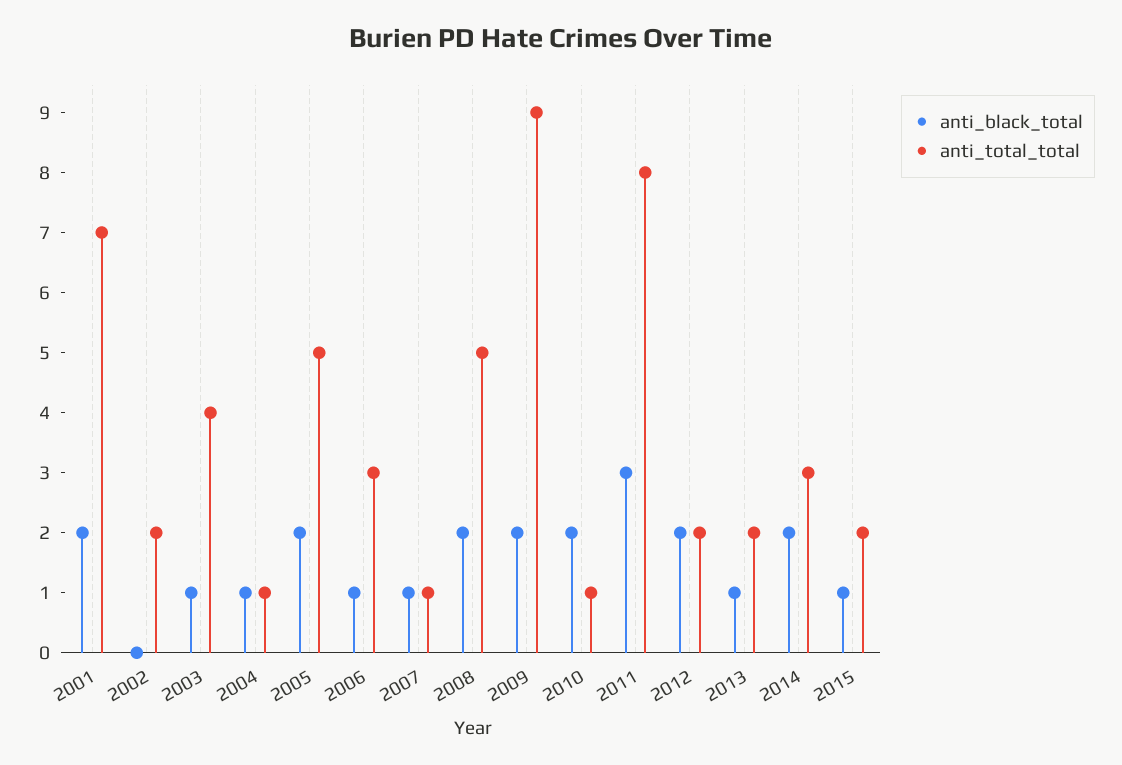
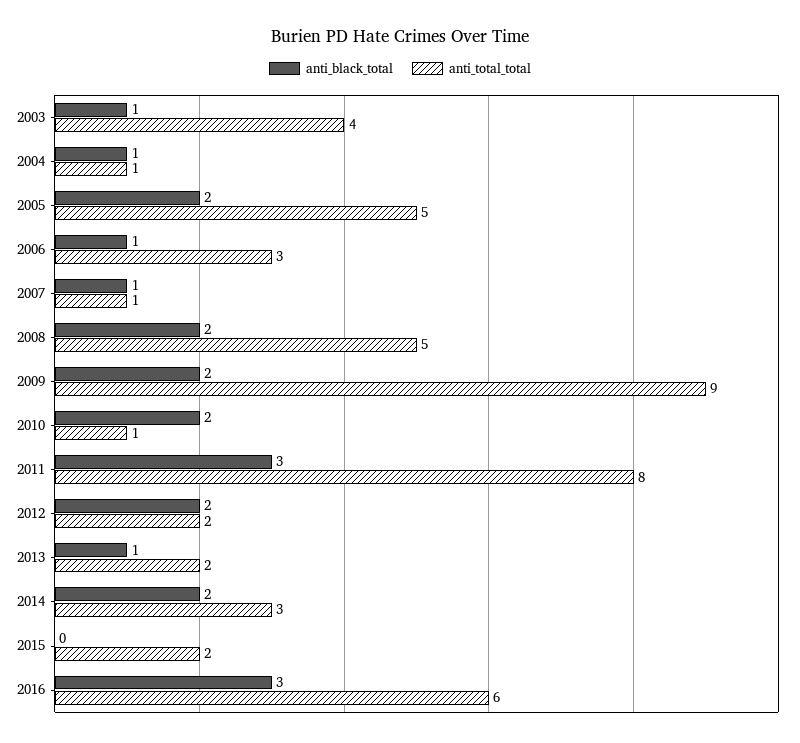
anti_black_total, 2001: 2 -> none
anti_total_total, 2001: 7 -> none
anti_black_total, 2002: 0 -> none
anti_total_total, 2002: 2 -> none
anti_black_total, 2015: 1 -> 0
anti_black_total, 2016: none -> 3
anti_total_total, 2016: none -> 6

